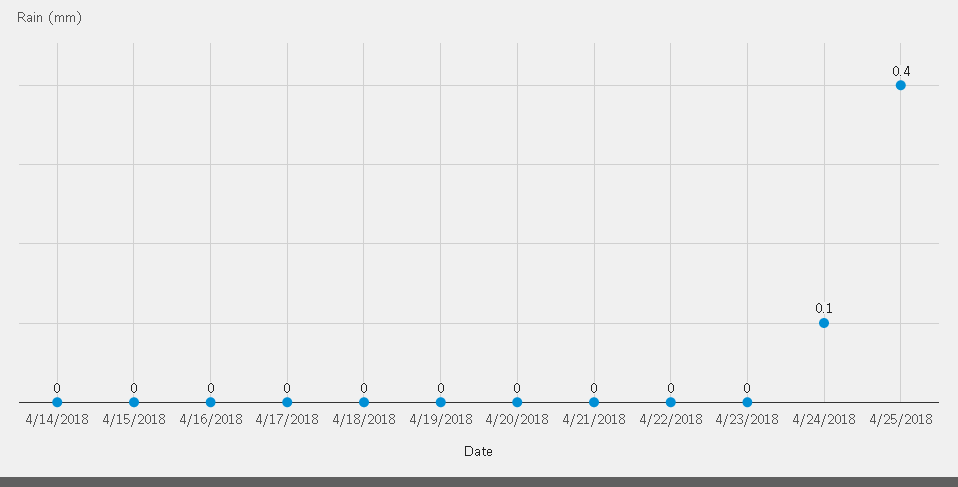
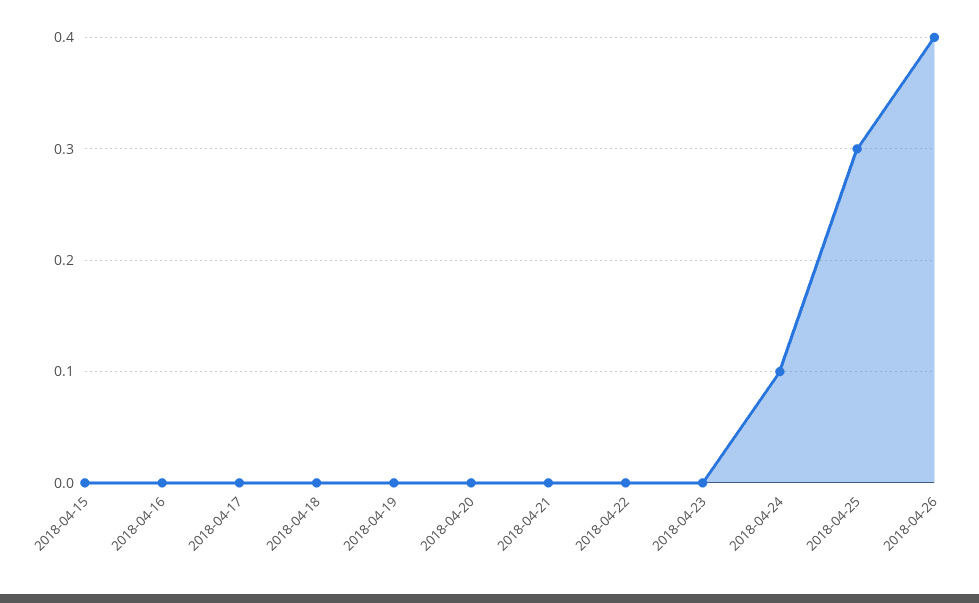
4/14/2018: 0 -> none
4/25/2018: 0.4 -> 0.3
2018-04-26: none -> 0.4

